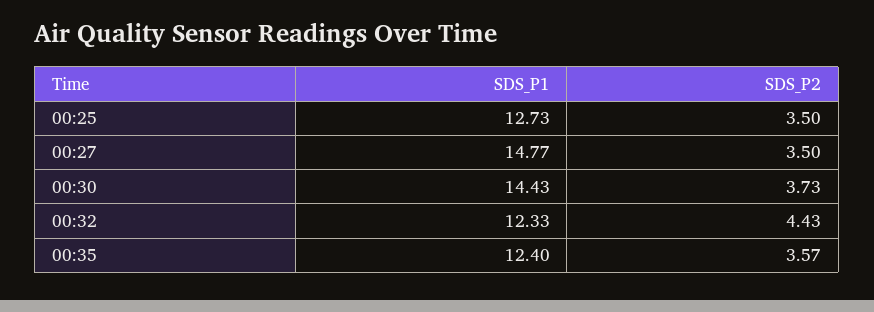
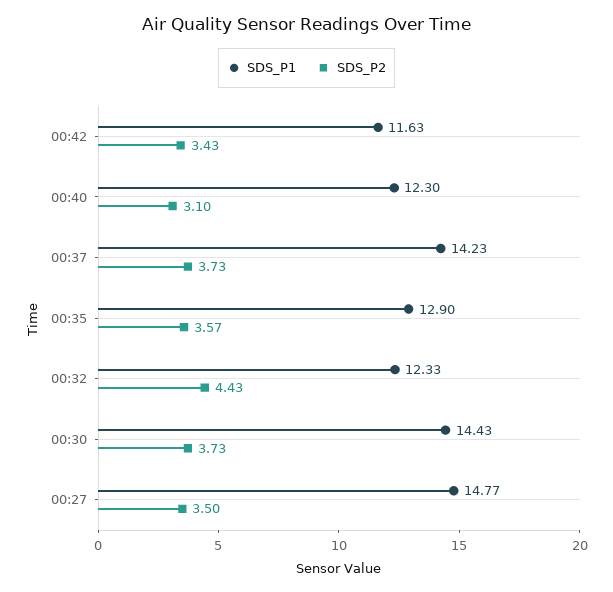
SDS_P1, 00:25: 12.73 -> none
SDS_P2, 00:25: 3.5 -> none
SDS_P1, 00:35: 12.4 -> 12.9
SDS_P1, 00:42: none -> 11.63
SDS_P2, 00:42: none -> 3.43
SDS_P1, 00:40: none -> 12.3
SDS_P2, 00:40: none -> 3.1
SDS_P1, 00:37: none -> 14.23
SDS_P2, 00:37: none -> 3.73

